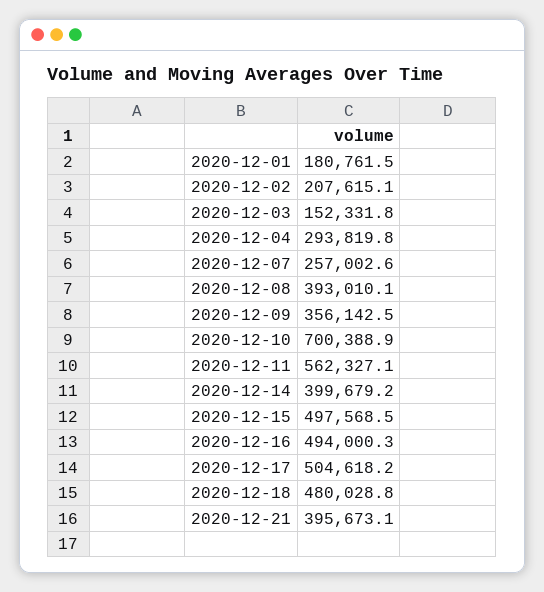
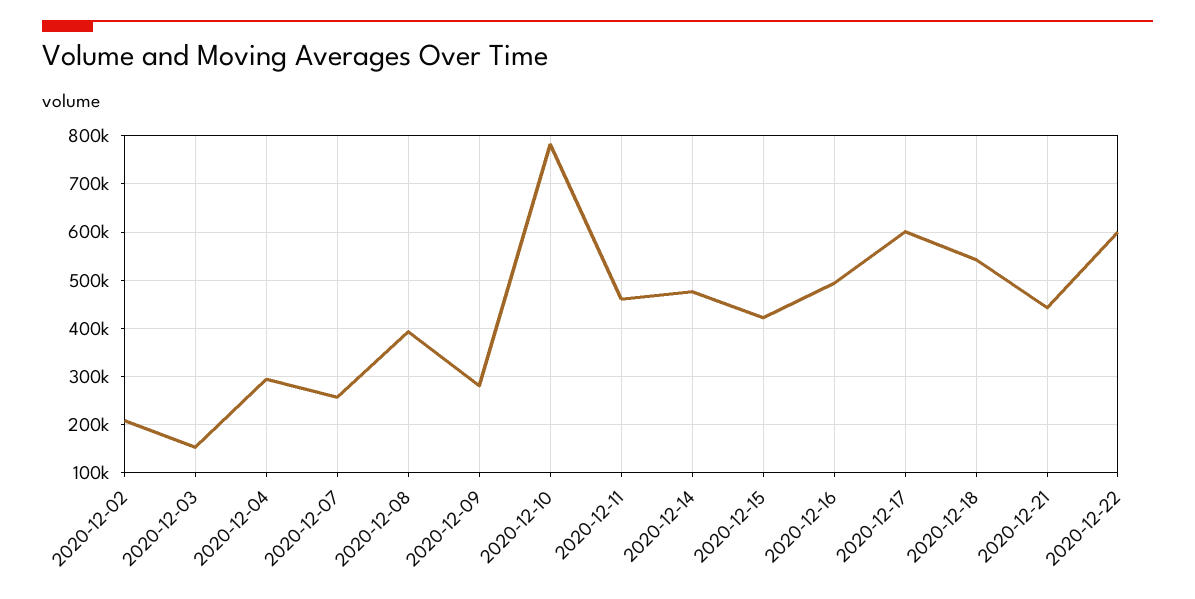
2020-12-01: 180761.5 -> none
2020-12-09: 356142.5 -> 280000
2020-12-10: 700388.9 -> 780000
2020-12-11: 562327.1 -> 460000
2020-12-14: 399679.2 -> 480000
2020-12-15: 497568.5 -> 420000
2020-12-17: 504618.2 -> 600000
2020-12-18: 480028.8 -> 540000
2020-12-21: 395673.1 -> 440000
2020-12-22: none -> 600000

